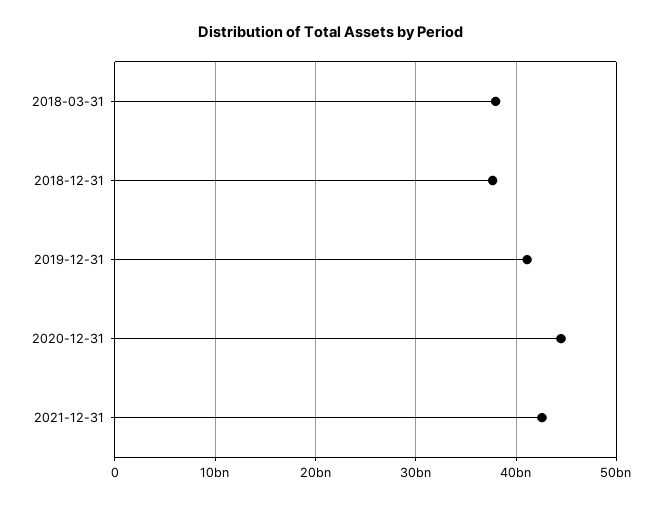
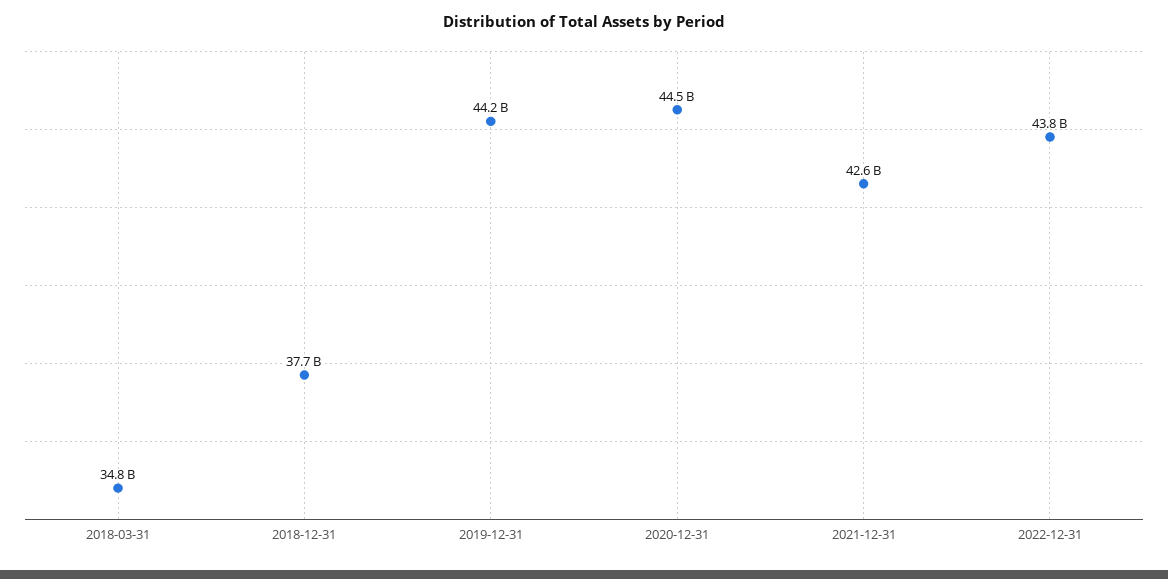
2018-03-31: 38000000000 -> 34800000000
2019-12-31: 41000000000 -> 44200000000
2022-12-31: none -> 43800000000

